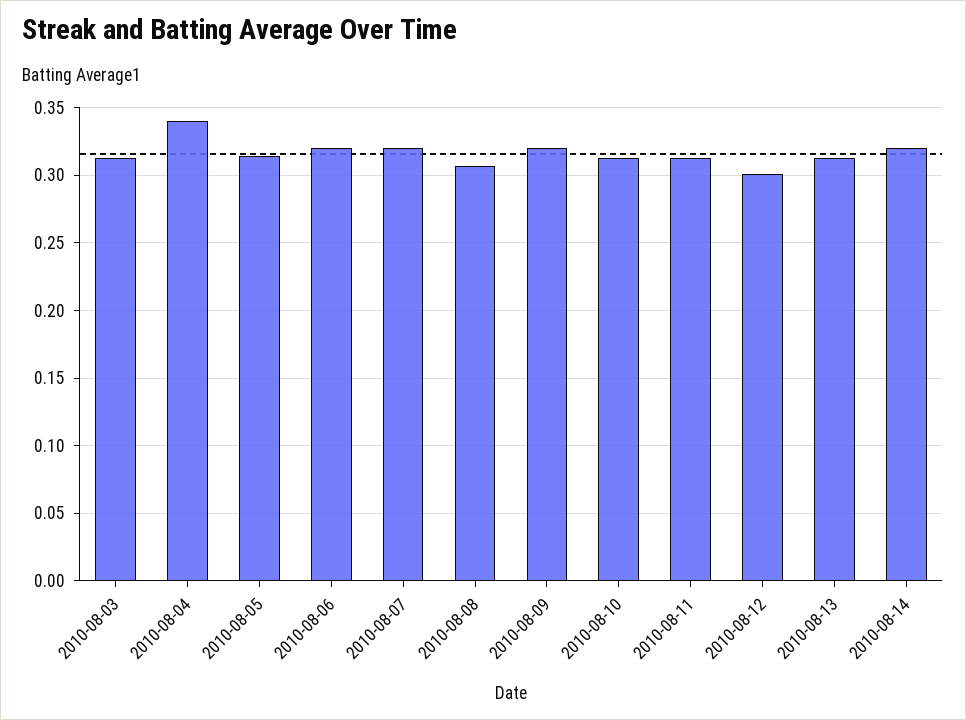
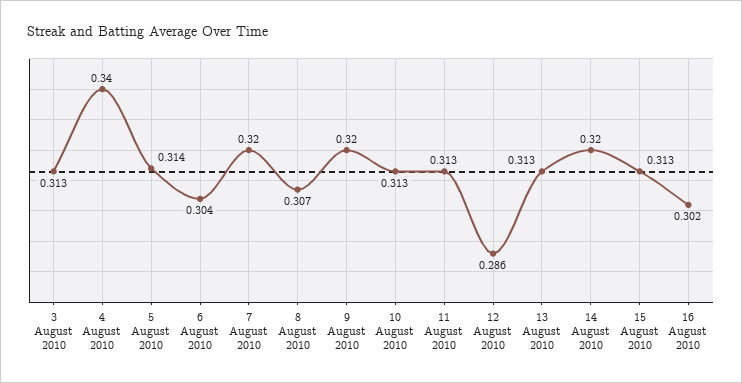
2010-08-06: 0.32 -> 0.304
2010-08-12: 0.3 -> 0.286
15 August 2010: none -> 0.313
16 August 2010: none -> 0.302

